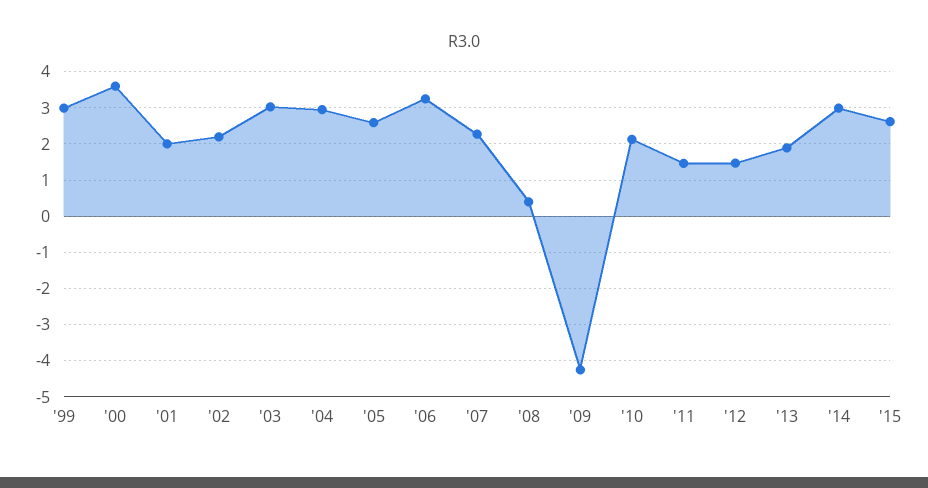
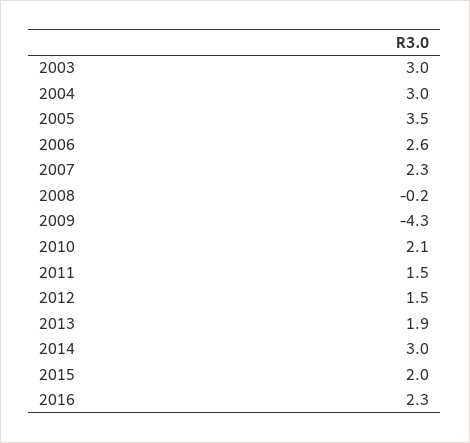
'99: 3 -> none
'00: 3.6 -> none
'01: 2 -> none
'02: 2.2 -> none
'05: 2.6 -> 3.5
'06: 3.2 -> 2.6
'08: 0.4 -> -0.2
'15: 2.6 -> 2
2016: none -> 2.3

